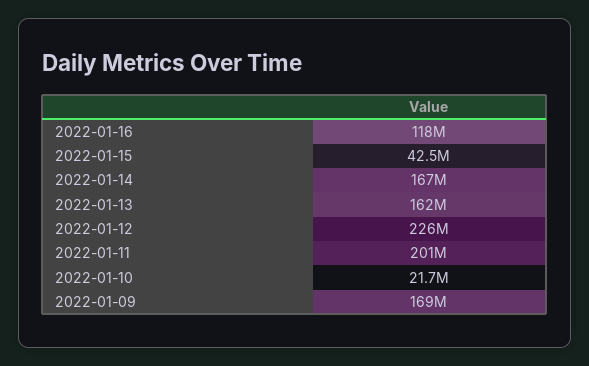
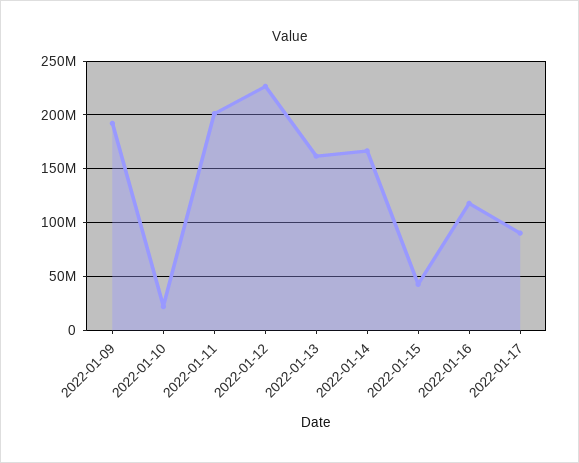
2022-01-09: 169000000 -> 190000000
2022-01-17: none -> 90000000

